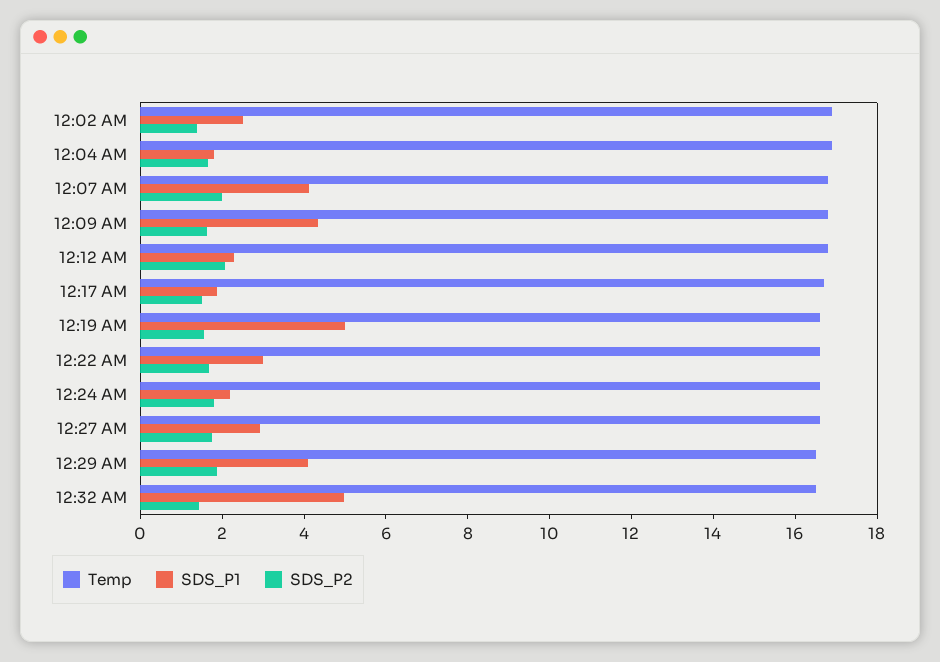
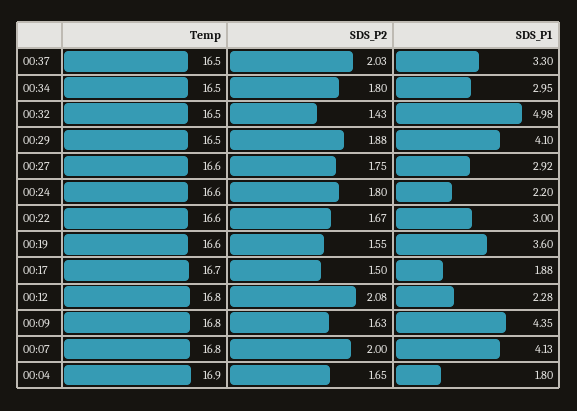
Temp, 12:02 AM: 17 -> none
SDS_P1, 12:02 AM: 2.5 -> none
SDS_P2, 12:02 AM: 1.5 -> none
SDS_P1, 12:19 AM: 5 -> 3.6
Temp, 00:37: none -> 16.5
SDS_P2, 00:37: none -> 2.03
SDS_P1, 00:37: none -> 3.3
Temp, 00:34: none -> 16.5
SDS_P2, 00:34: none -> 1.8
SDS_P1, 00:34: none -> 2.95

